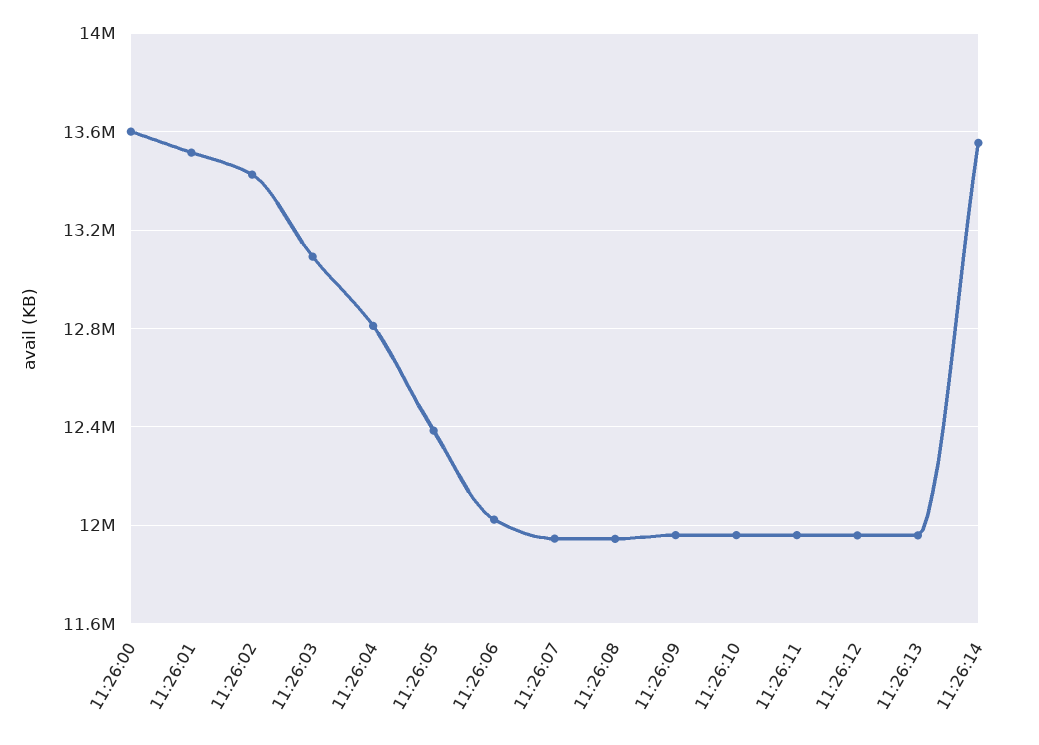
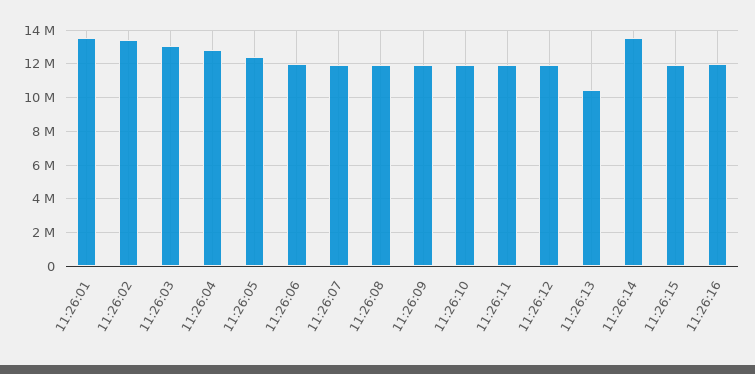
11:26:00: 13600000 -> none
11:26:13: 11950000 -> 10500000
11:26:15: none -> 12000000
11:26:16: none -> 12000000

